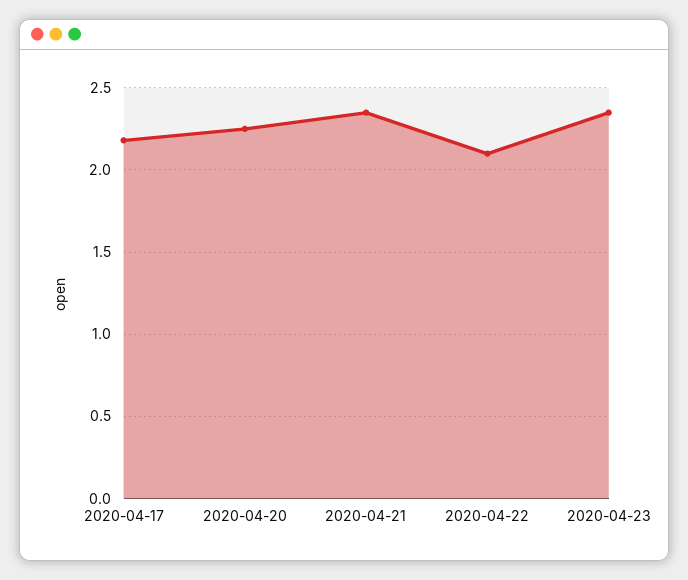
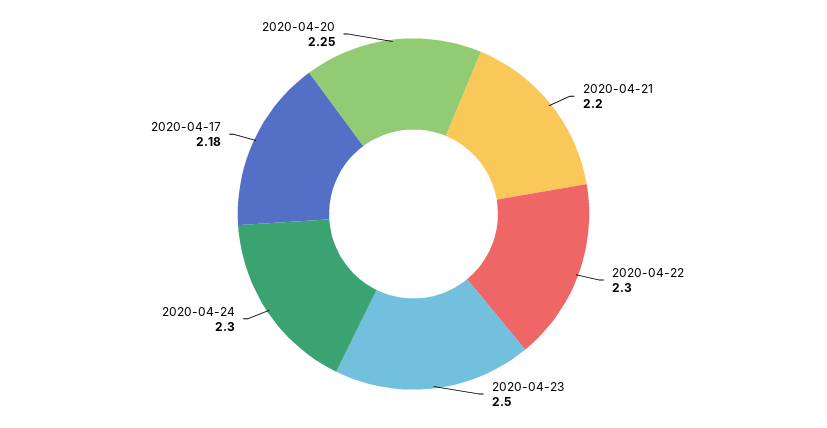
2020-04-21: 2.35 -> 2.2
2020-04-22: 2.1 -> 2.3
2020-04-23: 2.35 -> 2.5
2020-04-24: none -> 2.3

